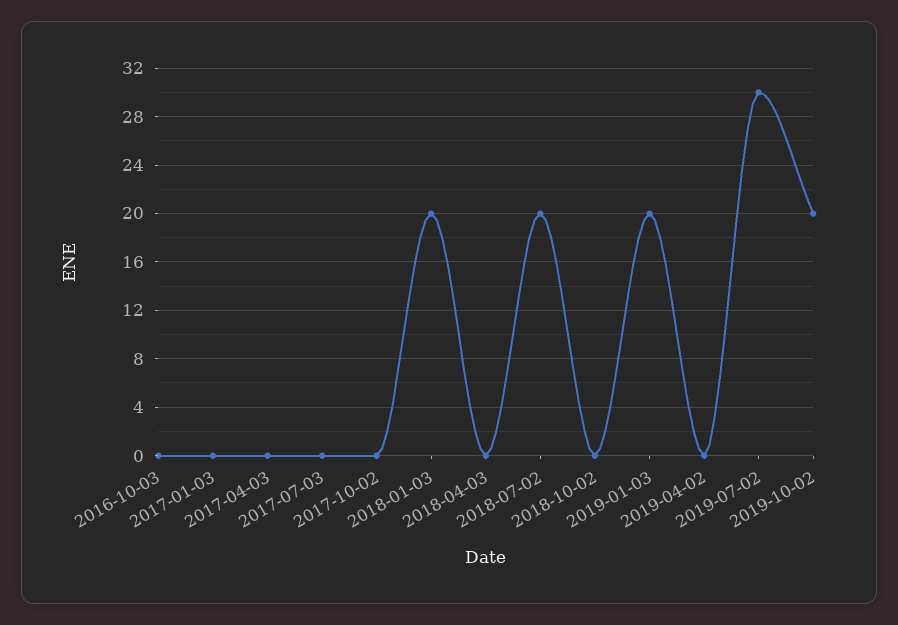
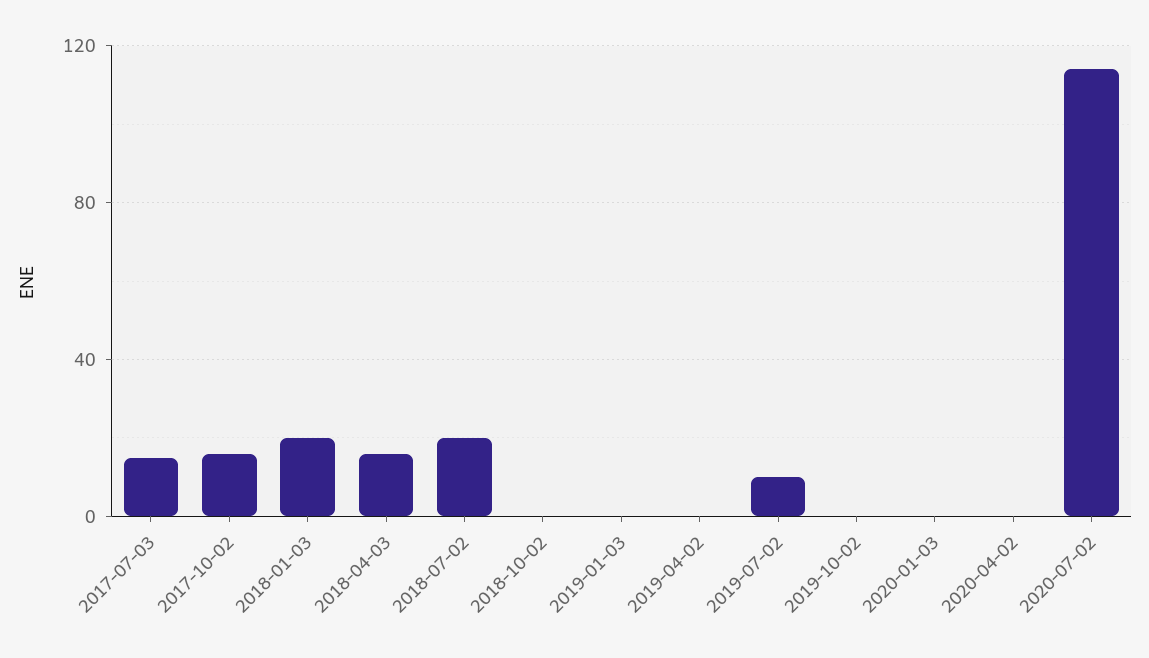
2016-10-03: 0 -> none
2017-01-03: 0 -> none
2017-04-03: 0 -> none
2017-07-03: 0 -> 15
2017-10-02: 0 -> 15
2018-04-03: 0 -> 15
2019-01-03: 20 -> 0
2019-07-02: 30 -> 10
2019-10-02: 20 -> 0
2020-01-03: none -> 0
2020-04-02: none -> 0
2020-07-02: none -> 115

